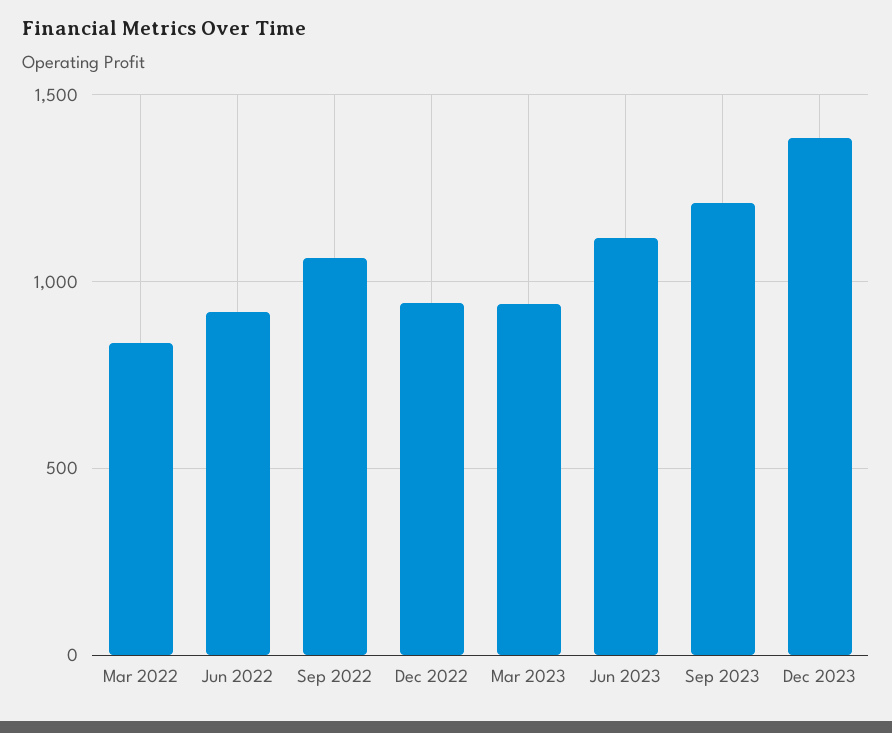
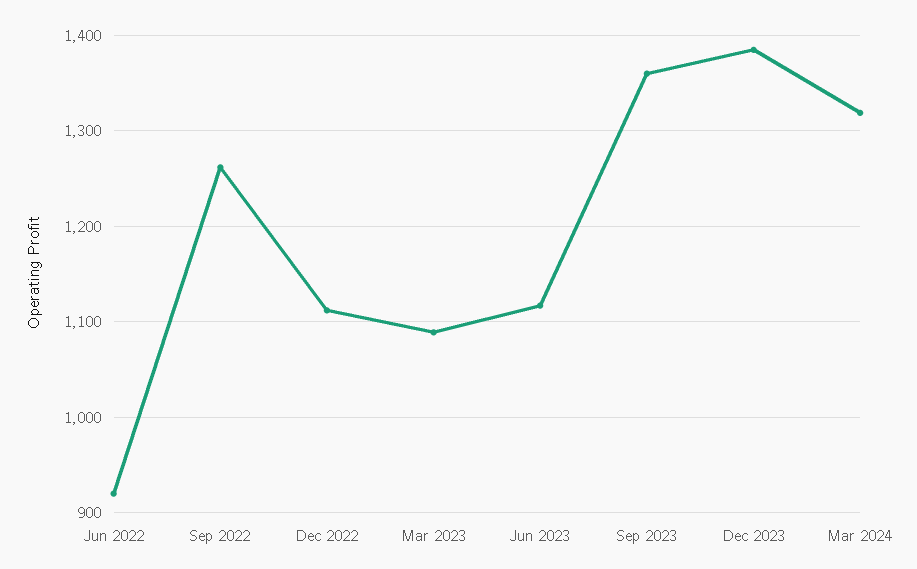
Mar 2022: 850 -> none
Sep 2022: 1050 -> 1260
Dec 2022: 950 -> 1110
Mar 2023: 950 -> 1090
Sep 2023: 1200 -> 1360
Mar 2024: none -> 1320

